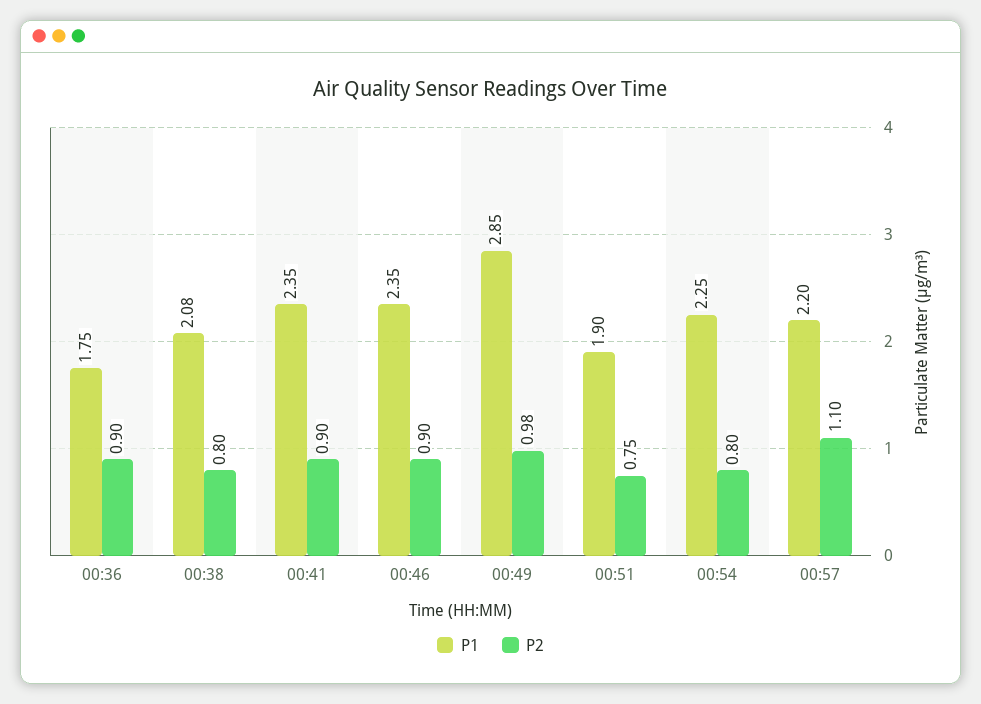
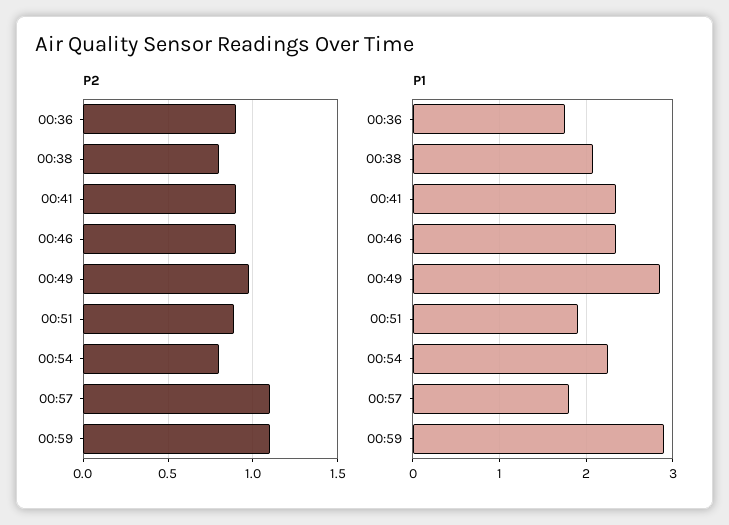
P2, 00:51: 0.75 -> 0.9
P1, 00:57: 2.2 -> 1.8
P2, 00:59: none -> 1.1
P1, 00:59: none -> 2.9

